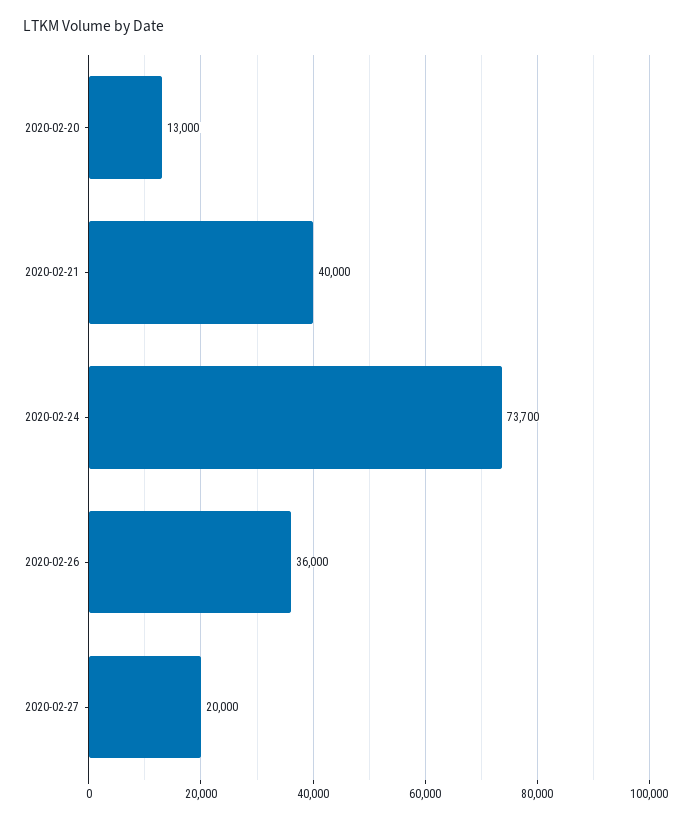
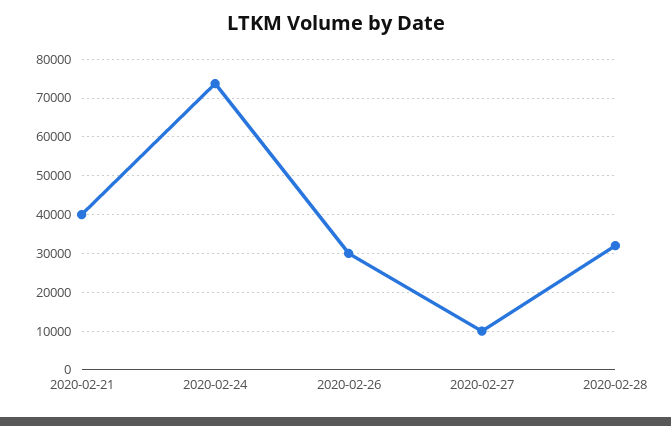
2020-02-20: 13000 -> none
2020-02-26: 36000 -> 30000
2020-02-27: 20000 -> 10000
2020-02-28: none -> 32000

